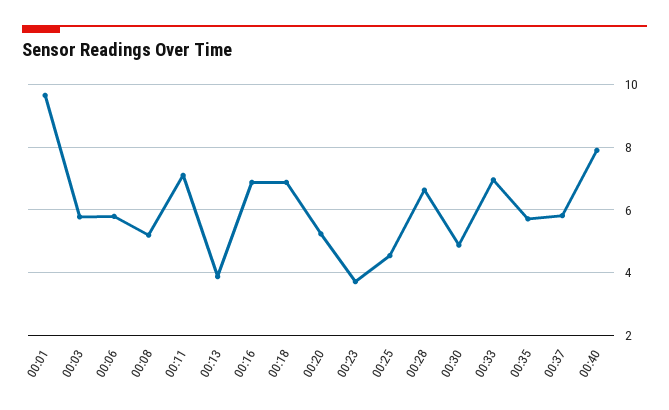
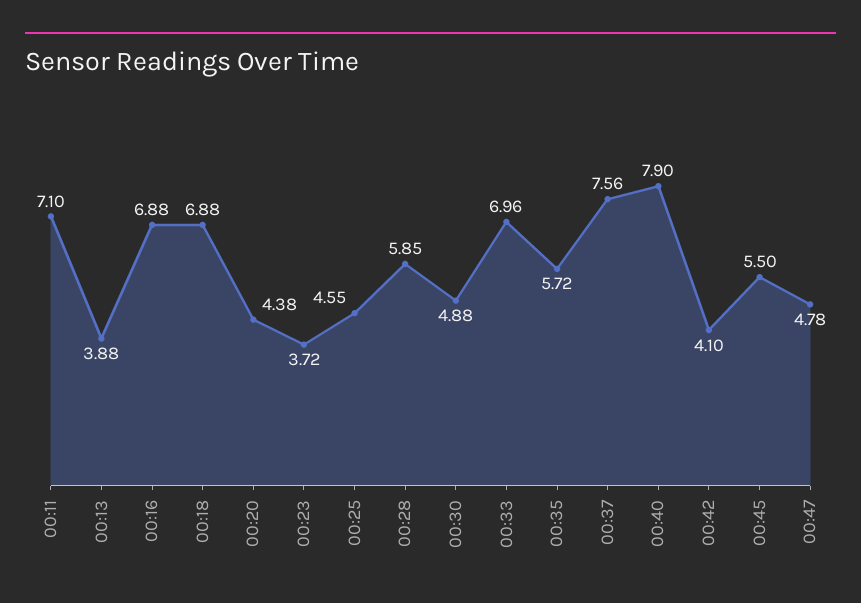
00:01: 9.6 -> none
00:03: 5.8 -> none
00:06: 5.8 -> none
00:08: 5.2 -> none
00:20: 5.2 -> 4.38
00:28: 6.6 -> 5.85
00:37: 5.8 -> 7.56
00:42: none -> 4.1
00:45: none -> 5.5
00:47: none -> 4.78

